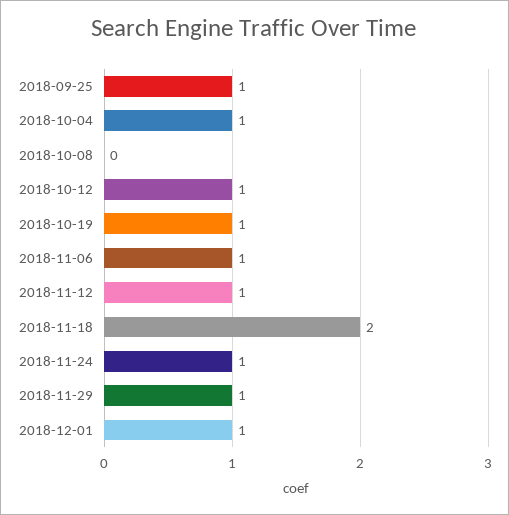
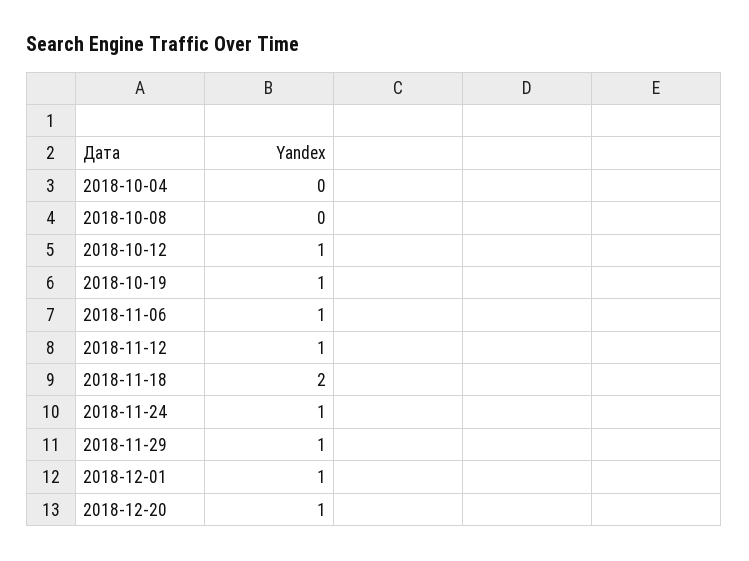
2018-09-25: 1 -> none
2018-10-04: 1 -> 0
2018-12-20: none -> 1

